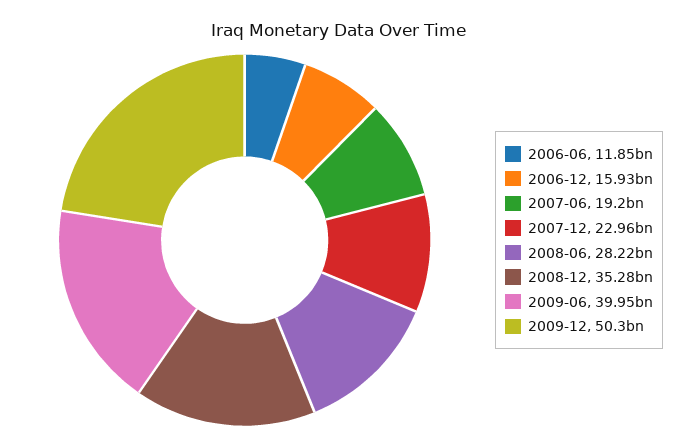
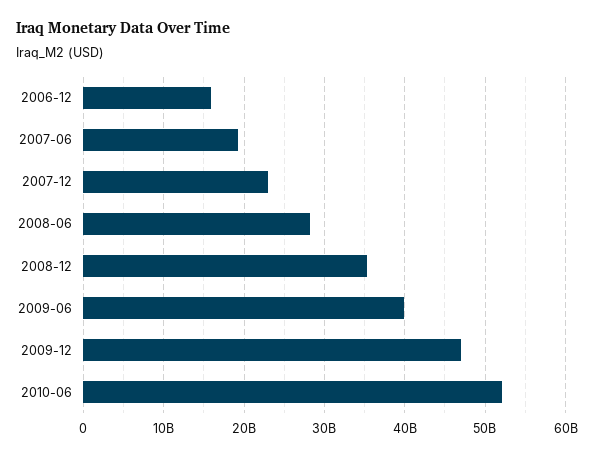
2006-06: 11850000000 -> none
2009-12: 50300000000 -> 47000000000
2010-06: none -> 52000000000

